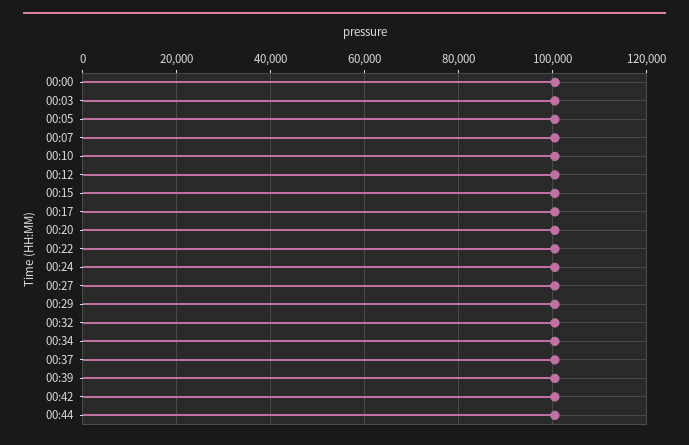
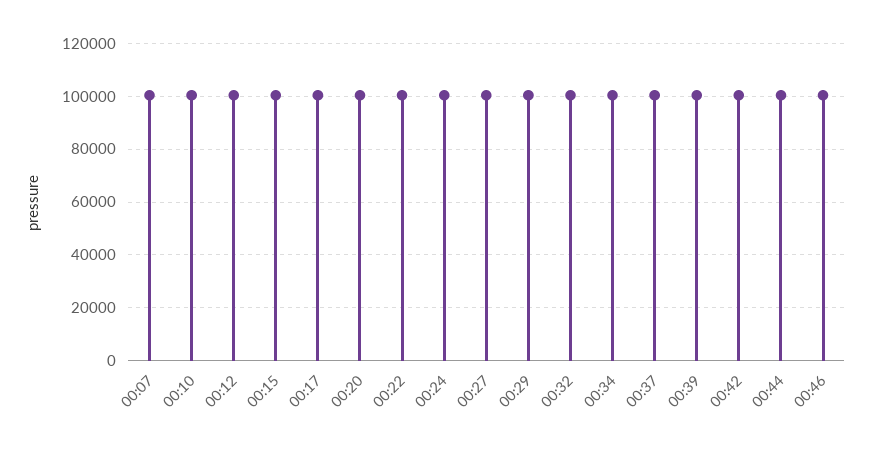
00:00: 100000 -> none
00:03: 100000 -> none
00:05: 100000 -> none
00:46: none -> 100000

